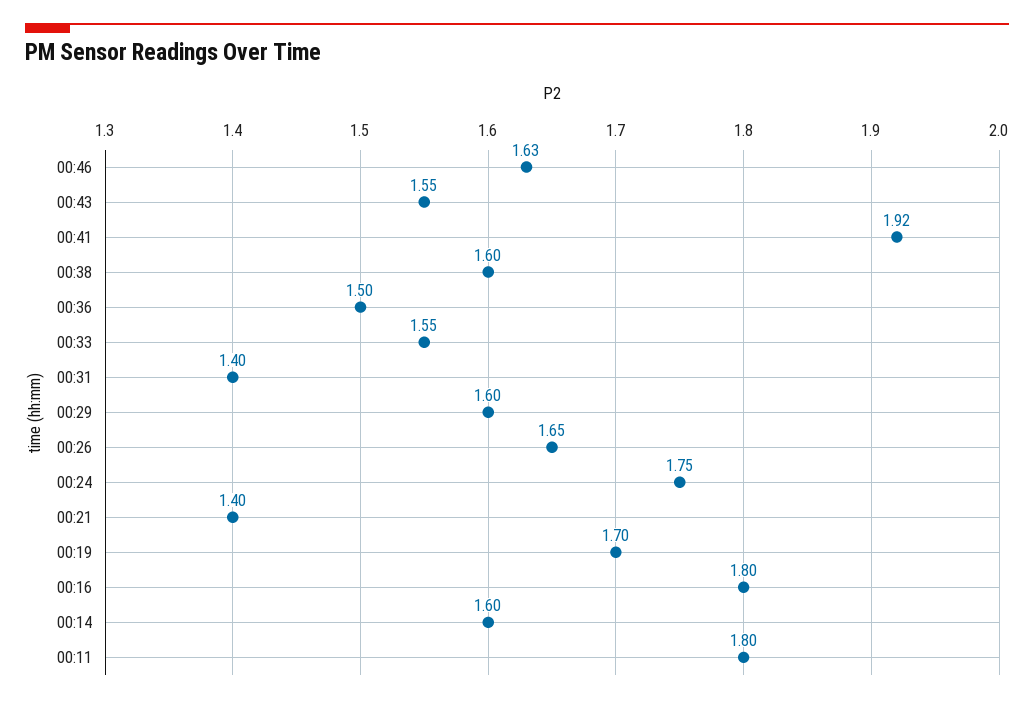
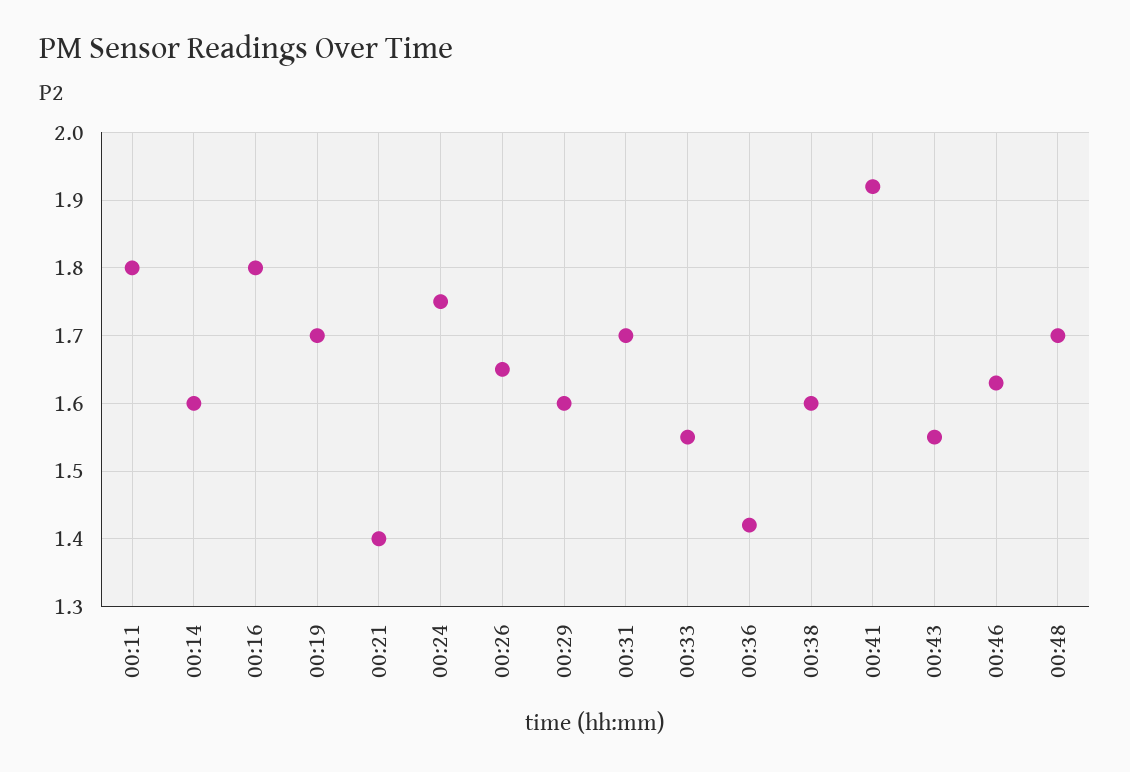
00:36: 1.5 -> 1.42
00:31: 1.4 -> 1.7
00:48: none -> 1.7

